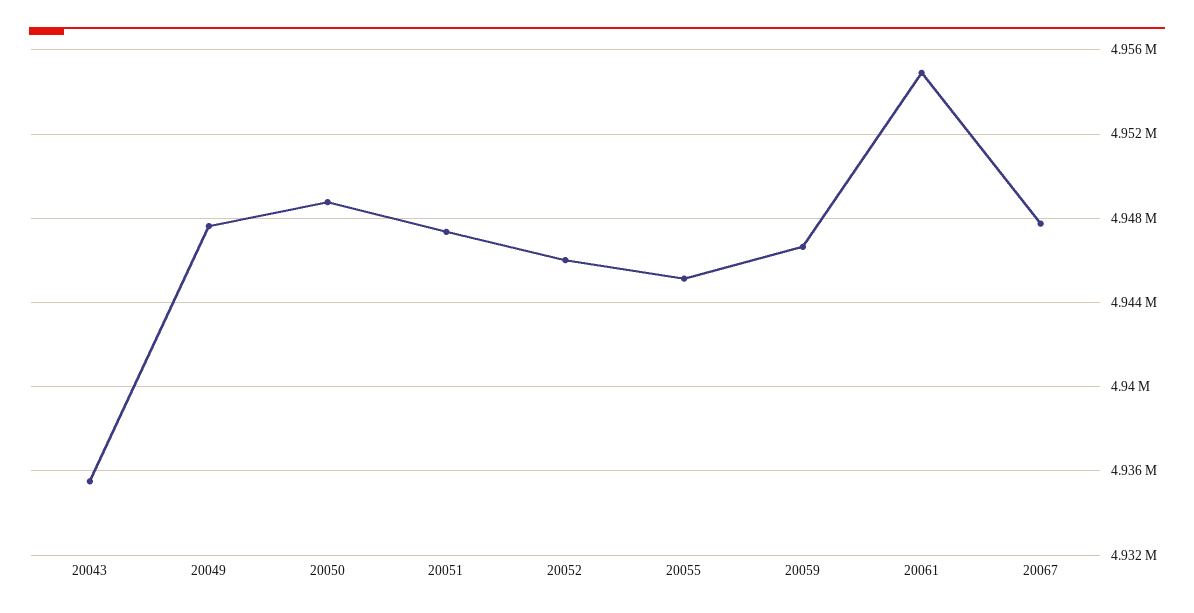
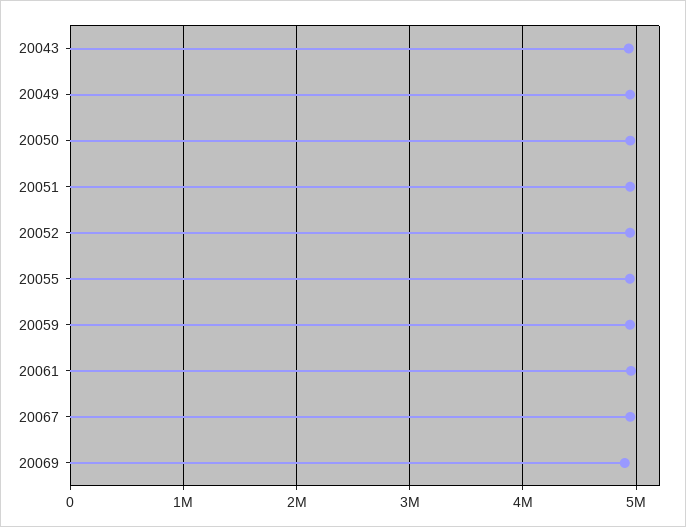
20069: none -> 4900000

